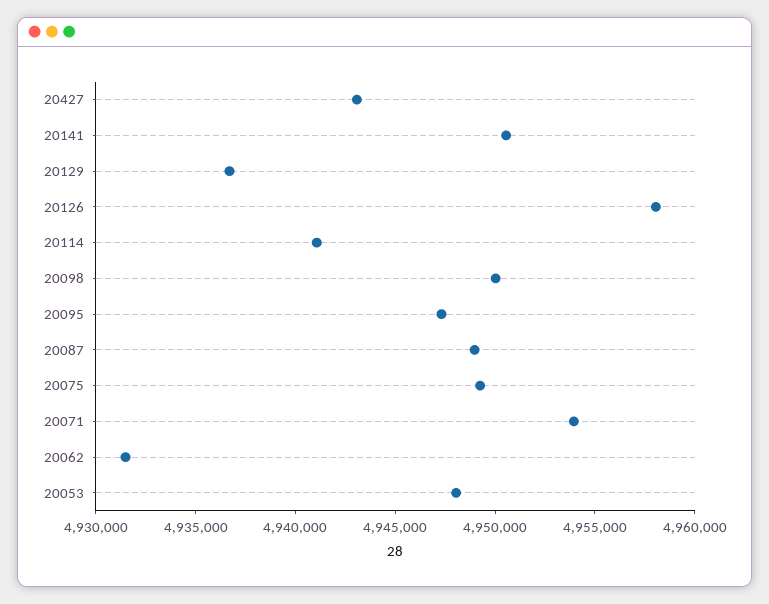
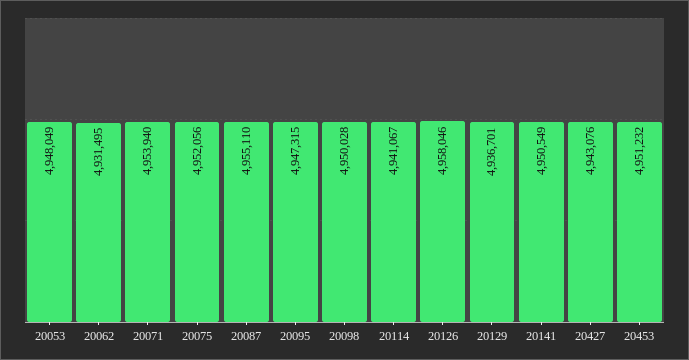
20087: 4949000 -> 4955110
20075: 4949000 -> 4952056
20453: none -> 4951232

